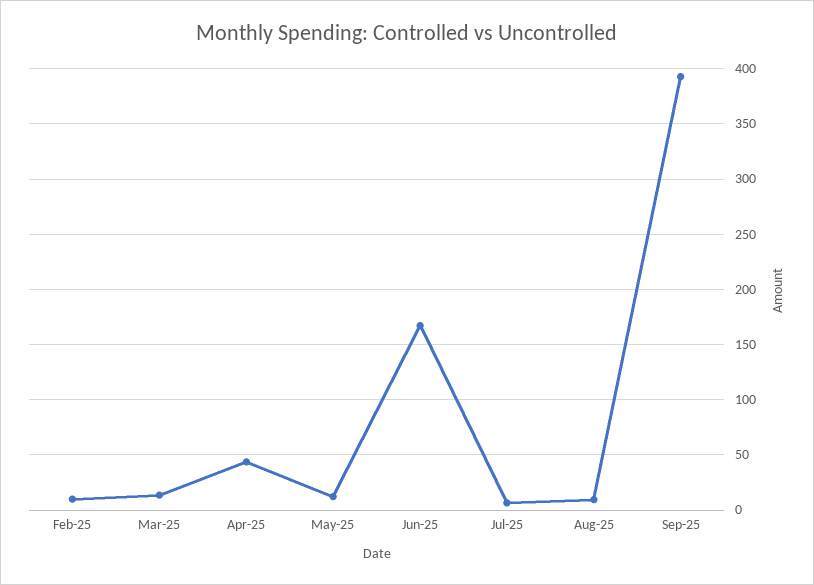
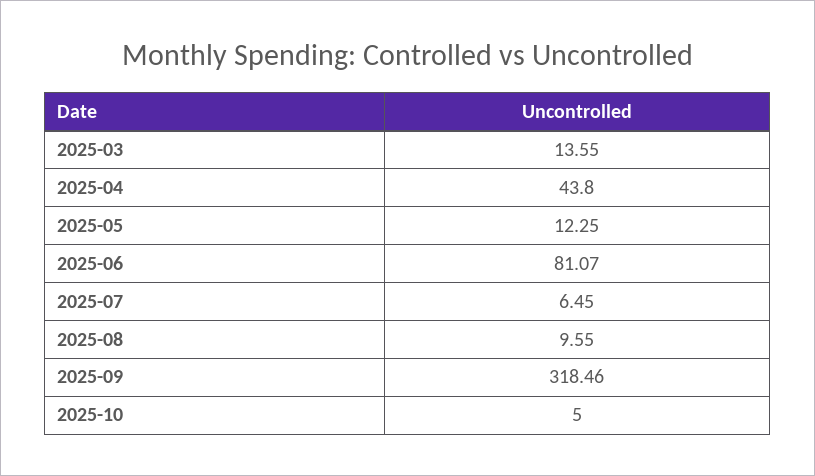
Feb-25: 10 -> none
Jun-25: 170 -> 81.07
Sep-25: 390 -> 318.46
2025-10: none -> 5

